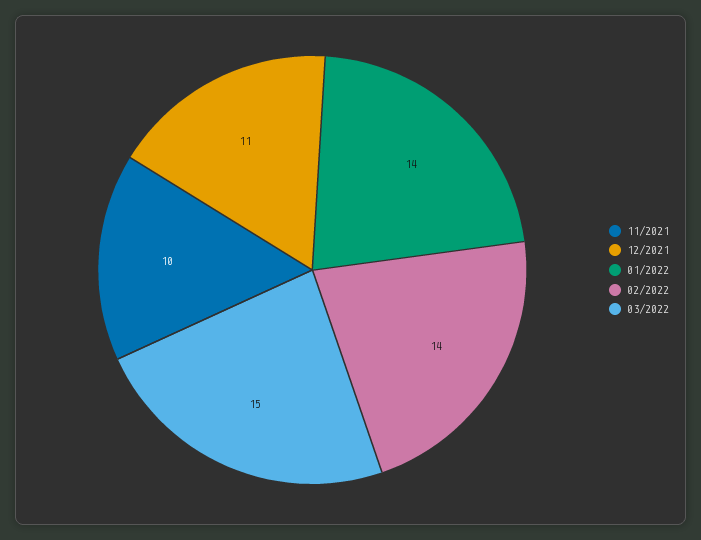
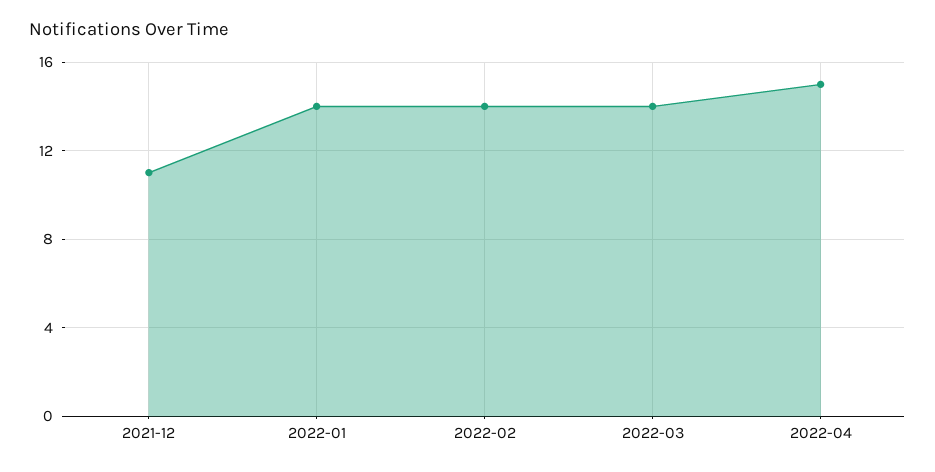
11/2021: 10 -> none
03/2022: 15 -> 14
2022-04: none -> 15

